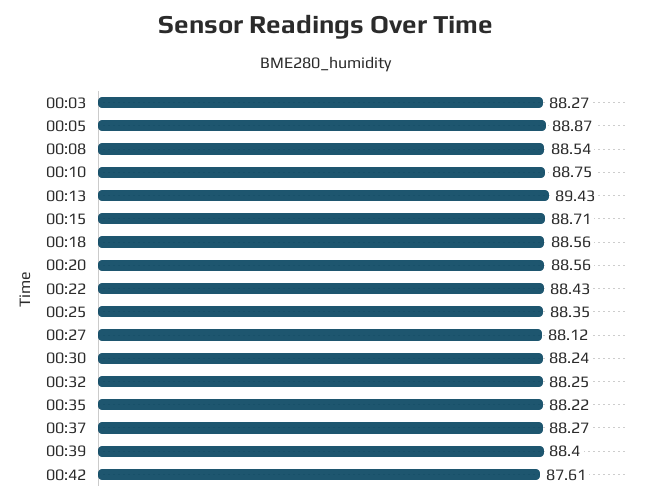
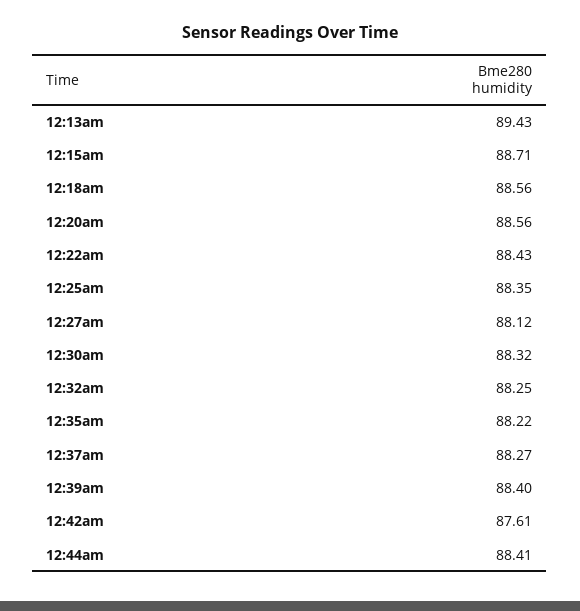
00:03: 88.27 -> none
00:05: 88.87 -> none
00:08: 88.54 -> none
00:10: 88.75 -> none
00:30: 88.24 -> 88.32
12:44am: none -> 88.41

